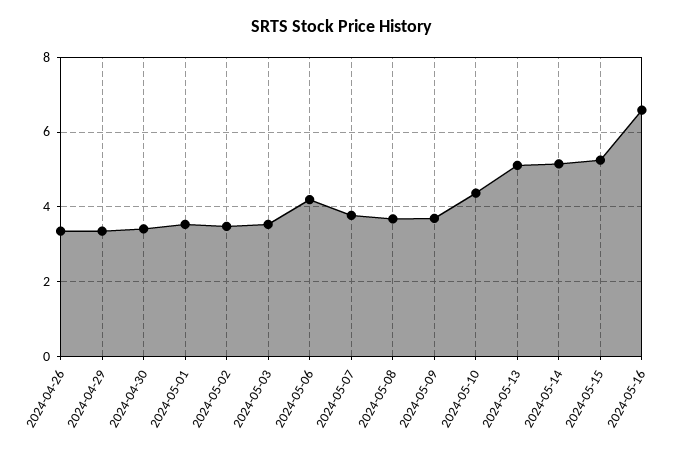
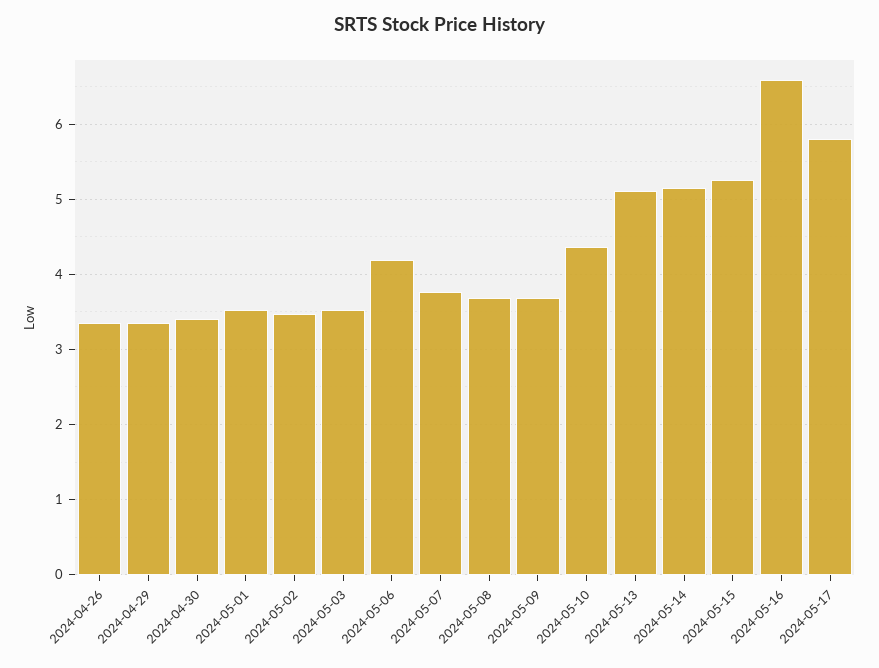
2024-05-17: none -> 5.8

